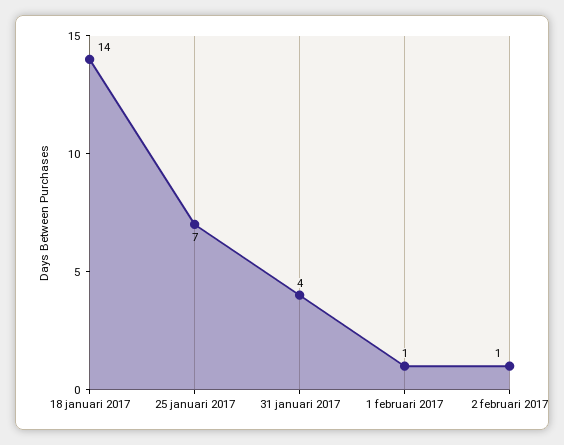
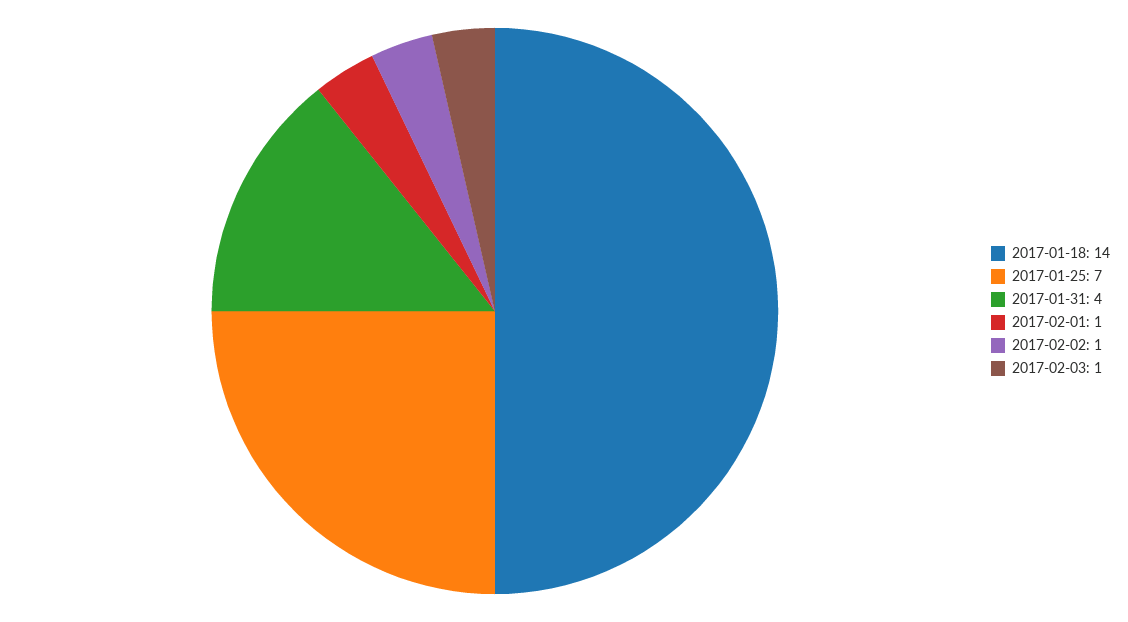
2017-02-03: none -> 1

